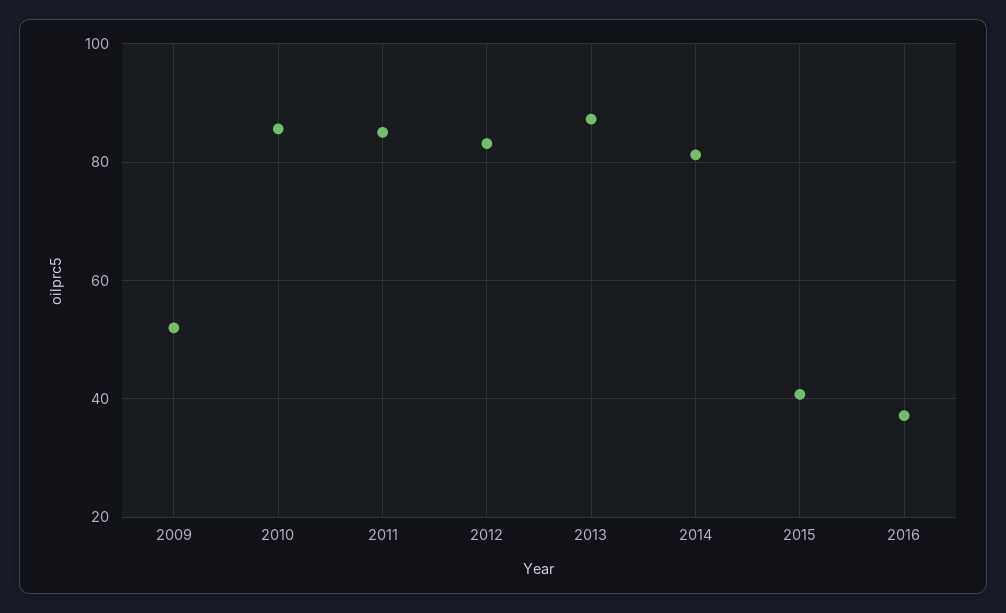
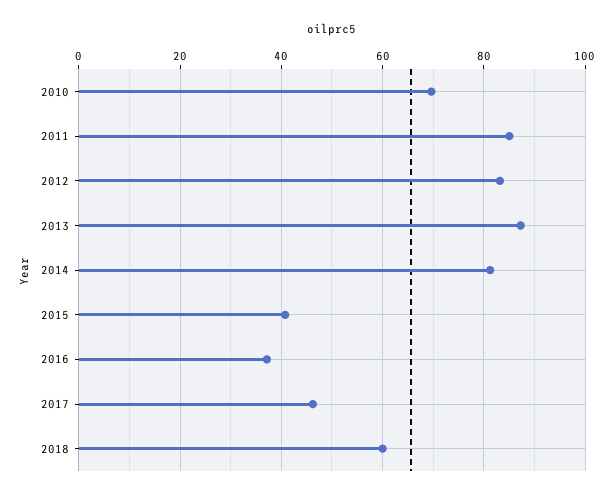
2009: 52 -> none
2010: 86 -> 70
2017: none -> 46
2018: none -> 60

